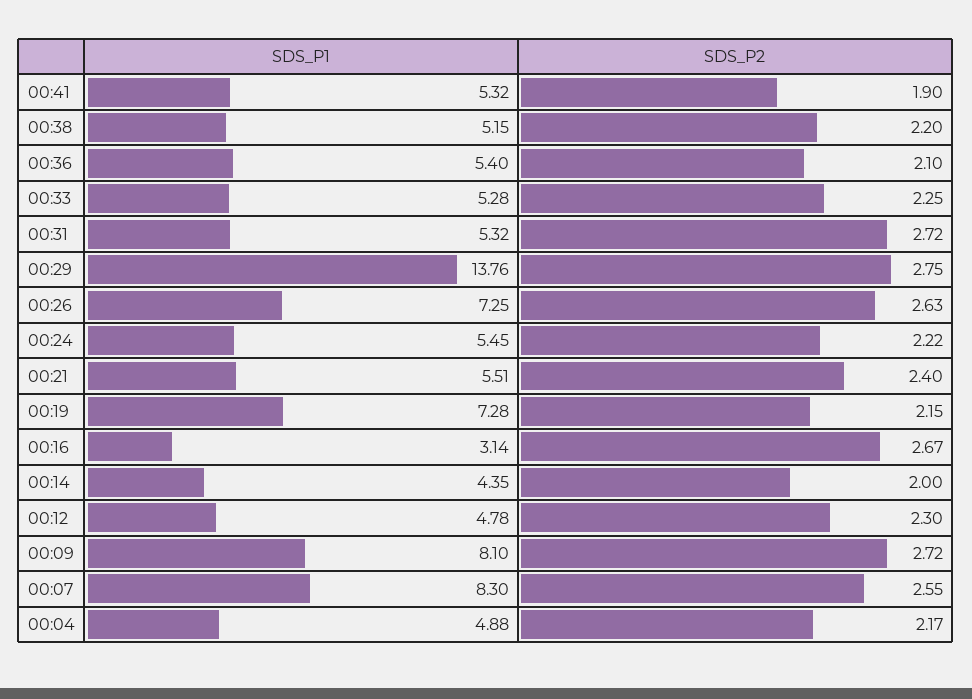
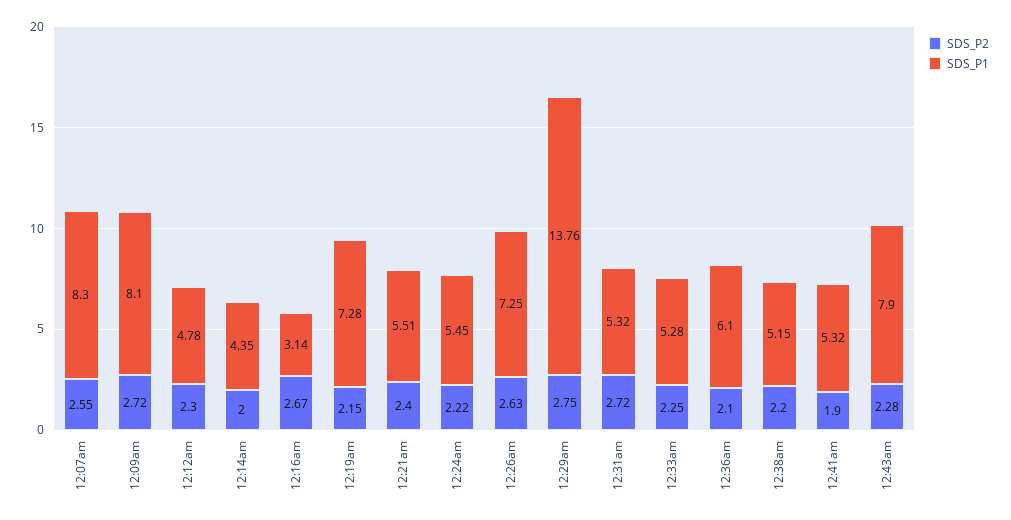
SDS_P1, 00:36: 5.4 -> 6.1
SDS_P1, 00:04: 4.88 -> none
SDS_P2, 00:04: 2.17 -> none
SDS_P2, 12:43am: none -> 2.28
SDS_P1, 12:43am: none -> 7.9

